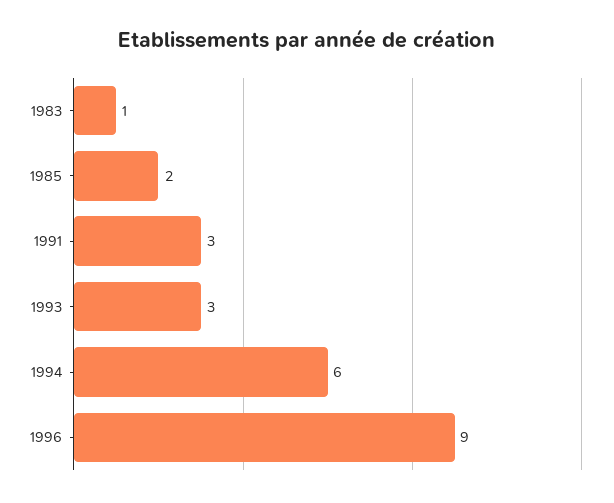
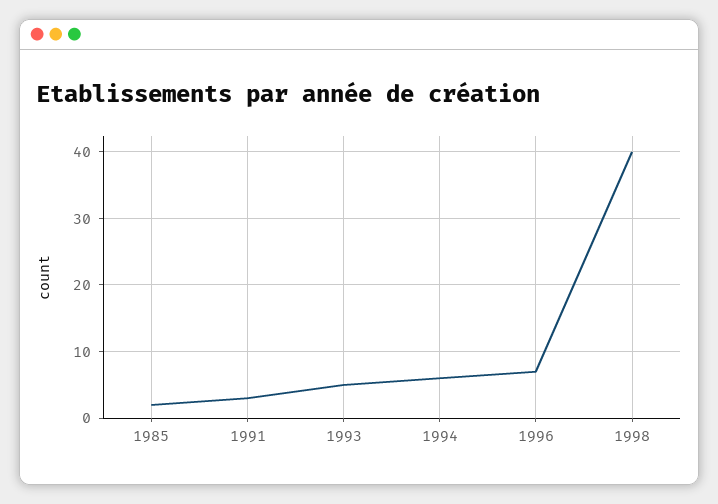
1983: 1 -> none
1993: 3 -> 5
1996: 9 -> 7
1998: none -> 40

